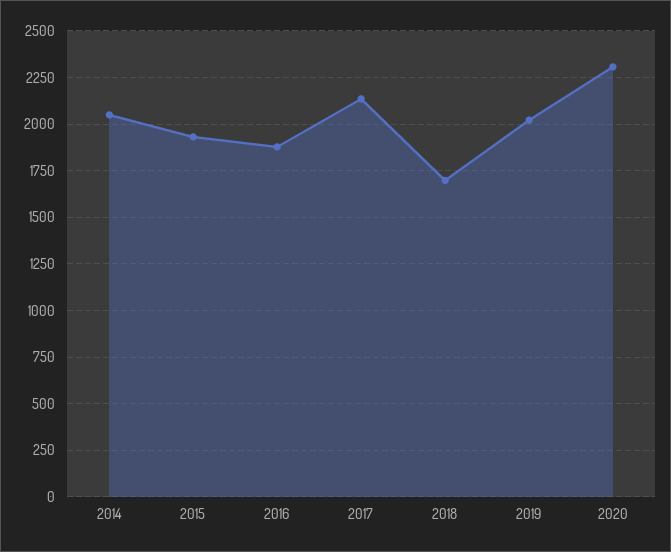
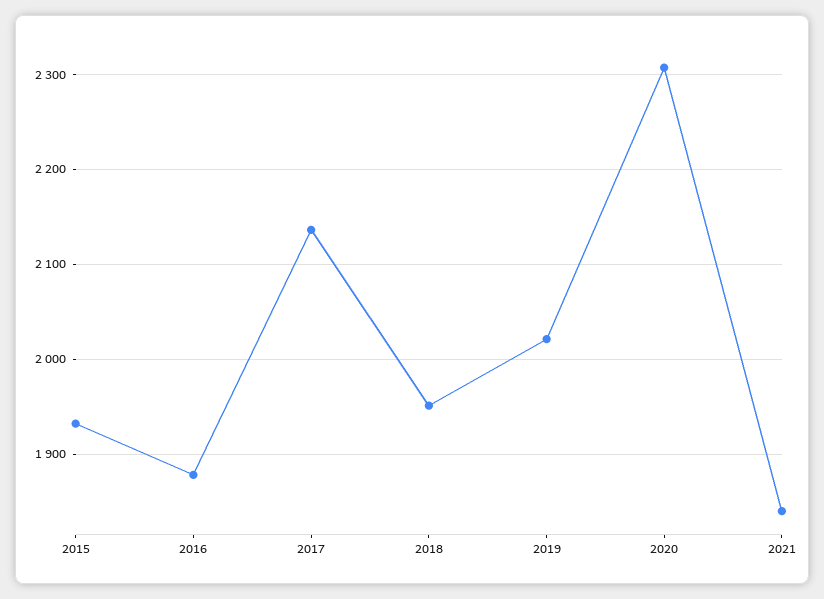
2014: 2050 -> none
2018: 1700 -> 1950
2021: none -> 1840

